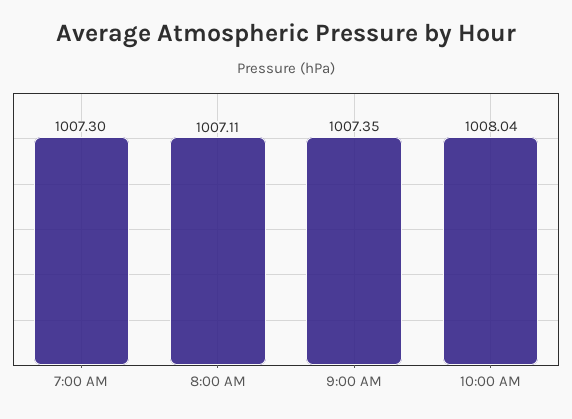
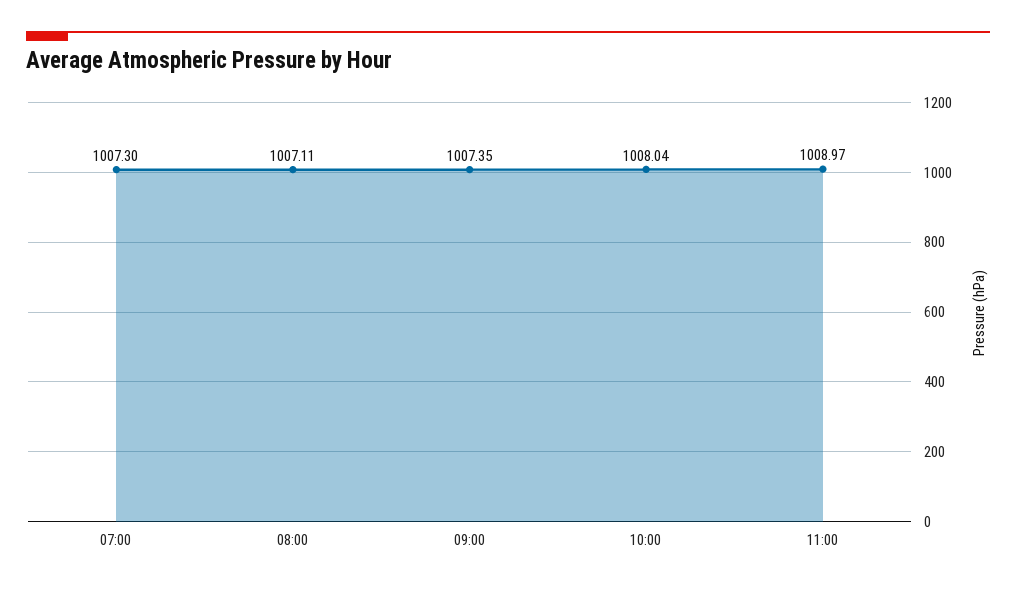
11:00: none -> 1008.97

